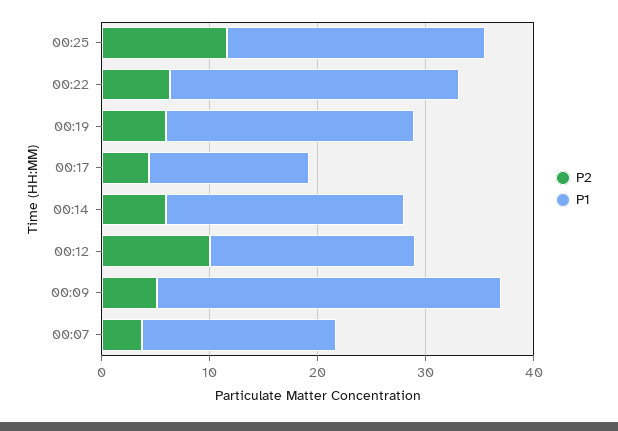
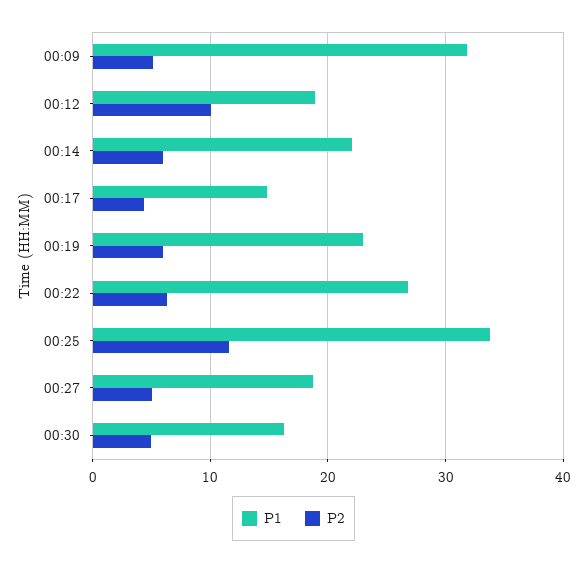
P1, 00:25: 24 -> 34
P2, 00:07: 4 -> none
P1, 00:07: 18 -> none
P1, 00:27: none -> 19
P2, 00:27: none -> 5
P1, 00:30: none -> 16
P2, 00:30: none -> 5

